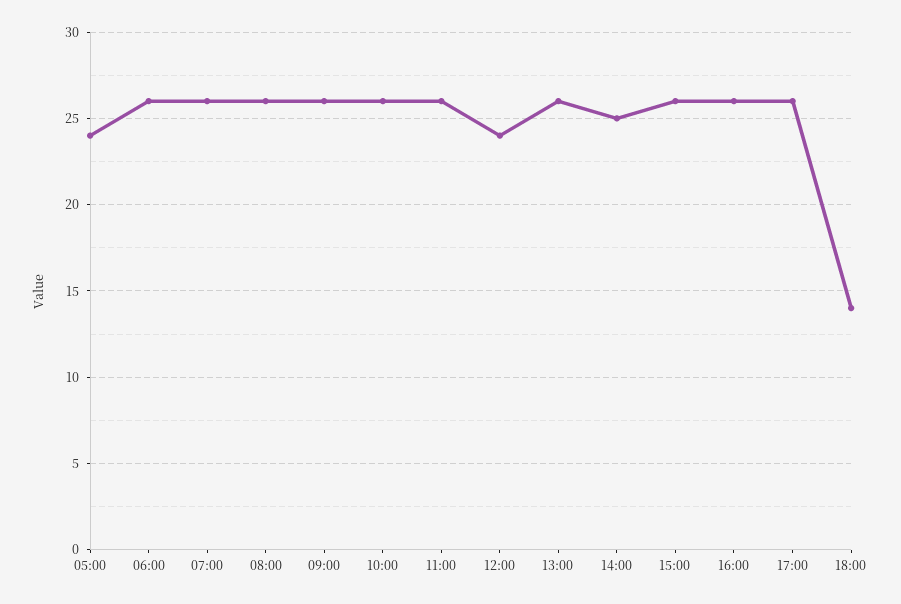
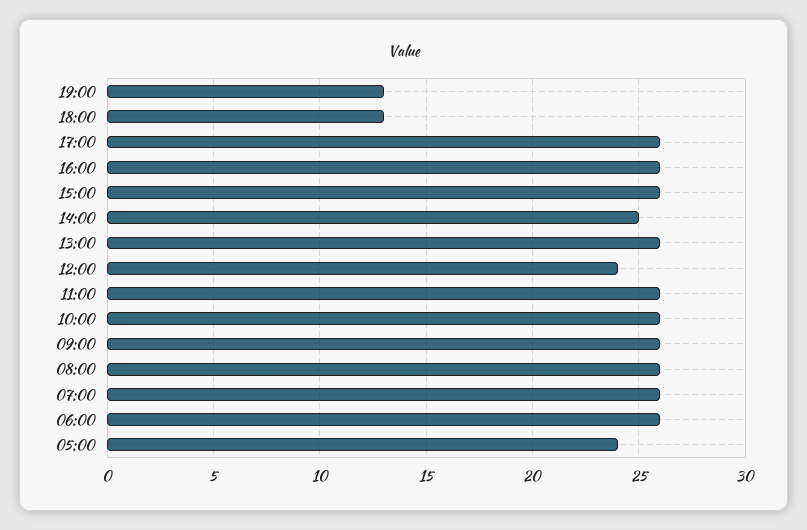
18:00: 14 -> 13
19:00: none -> 13

